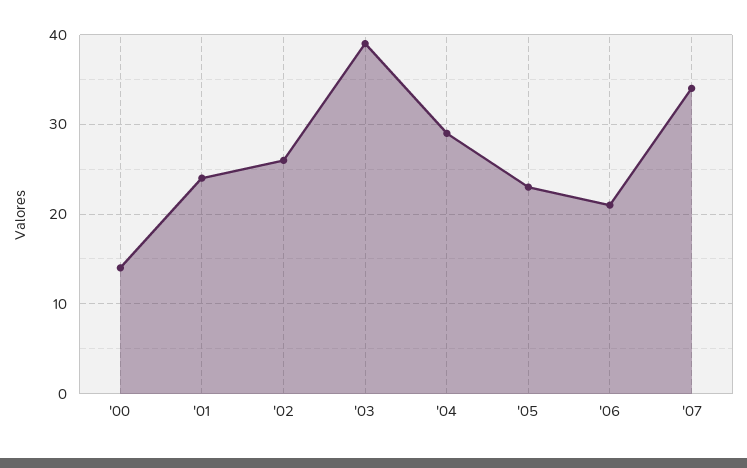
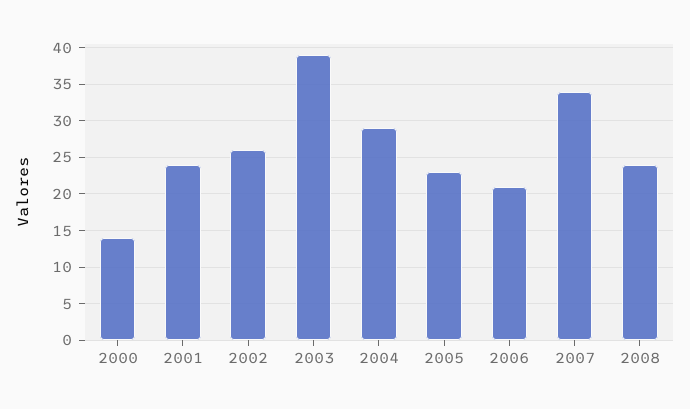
2008: none -> 24

